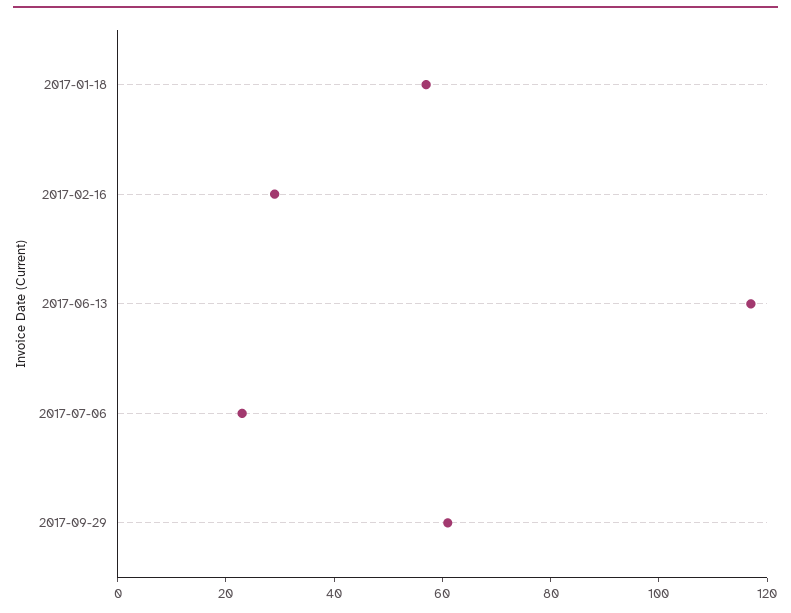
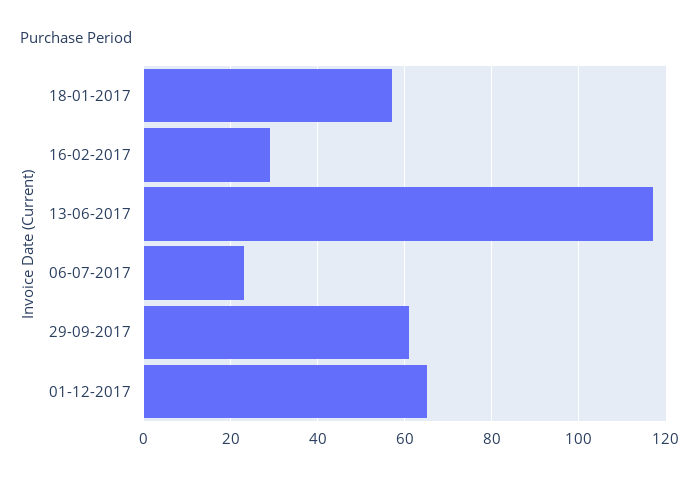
01-12-2017: none -> 65

